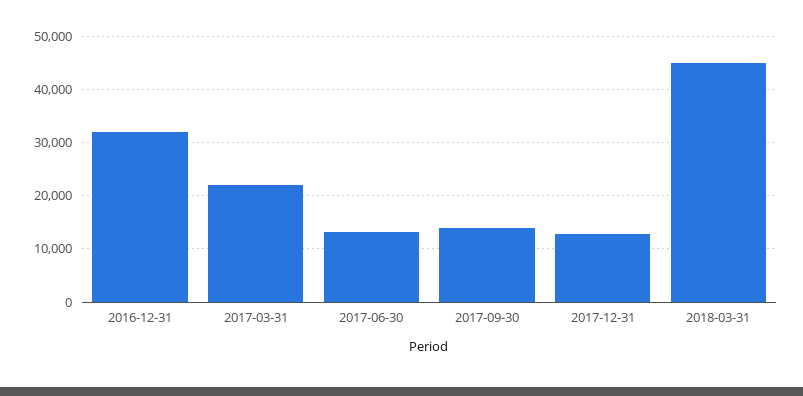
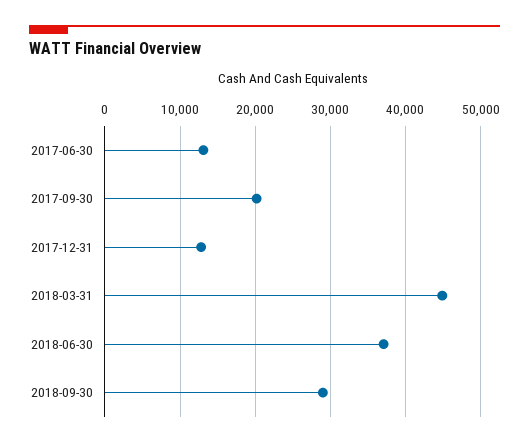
2016-12-31: 32000 -> none
2017-03-31: 22000 -> none
2017-09-30: 14000 -> 20000
2018-06-30: none -> 37000
2018-09-30: none -> 29000

